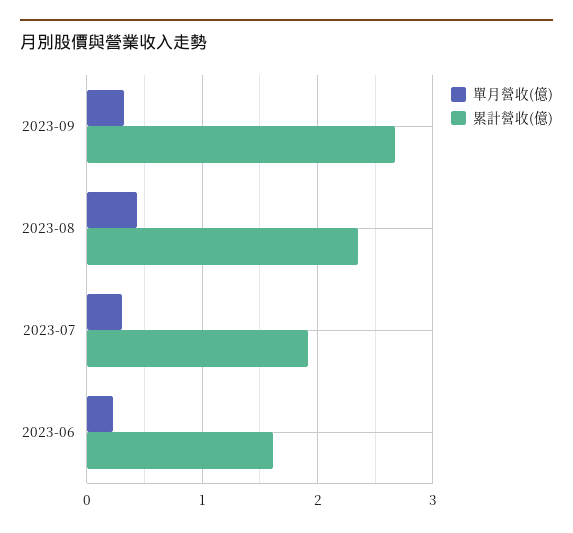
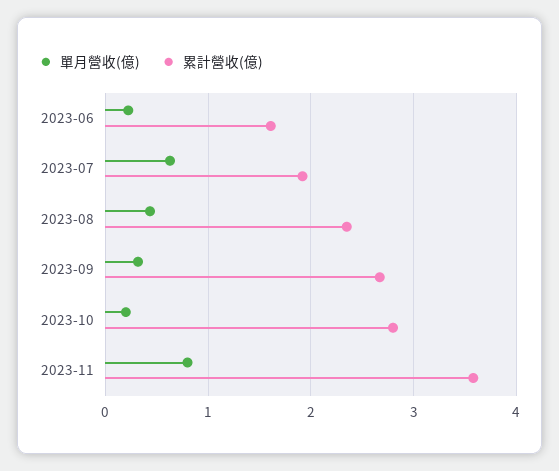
單月營收(億), 2023-07: 0.3 -> 0.6
單月營收(億), 2023-10: none -> 0.2
累計營收(億), 2023-10: none -> 2.8
單月營收(億), 2023-11: none -> 0.8
累計營收(億), 2023-11: none -> 3.6

